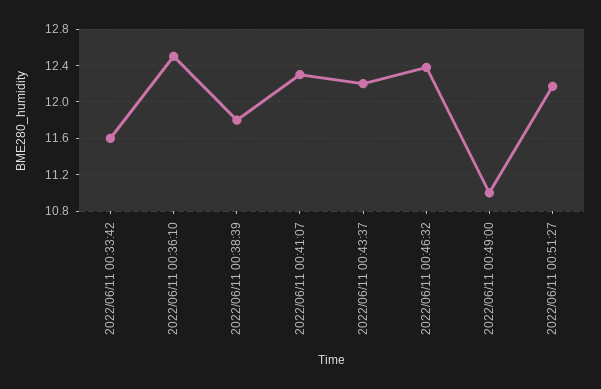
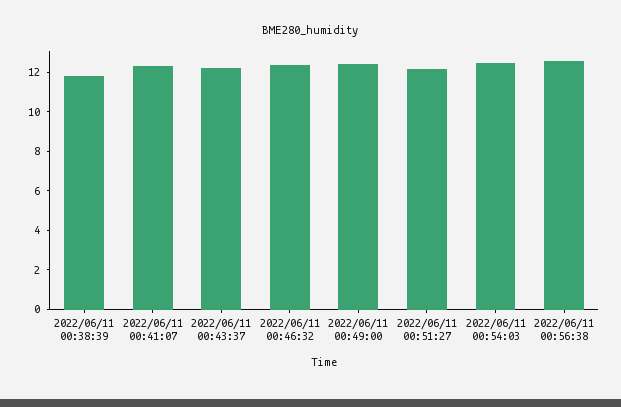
2022/06/11 00:33:42: 11.6 -> none
2022/06/11 00:36:10: 12.5 -> none
2022/06/11 00:49:00: 11 -> 12.5
2022/06/11 00:54:03: none -> 12.5
2022/06/11 00:56:38: none -> 12.5

